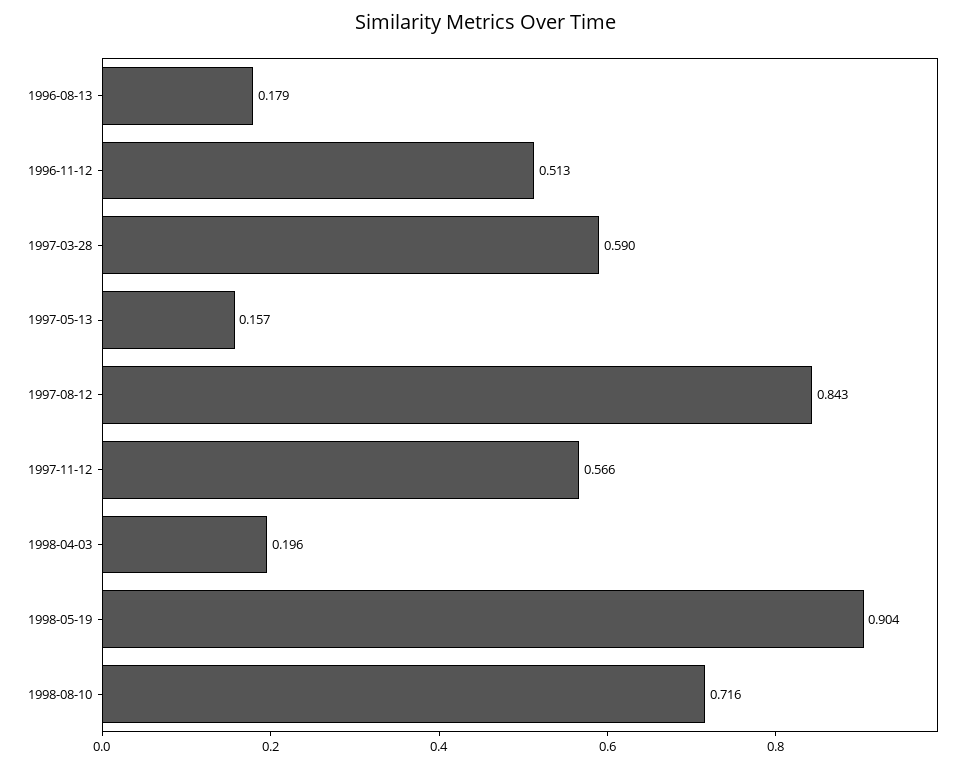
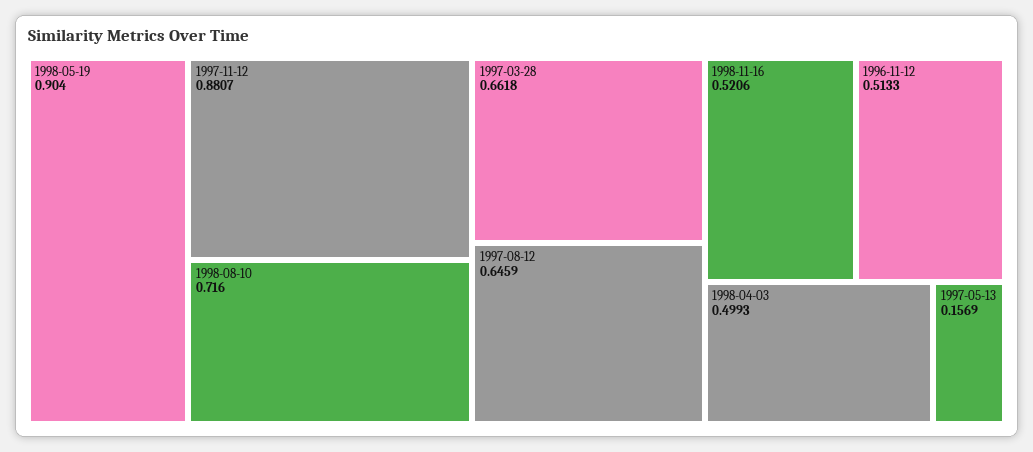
1996-08-13: 0.179 -> none
1997-03-28: 0.59 -> 0.6618
1997-08-12: 0.843 -> 0.6459
1997-11-12: 0.566 -> 0.8807
1998-04-03: 0.196 -> 0.4993
1998-11-16: none -> 0.5206

